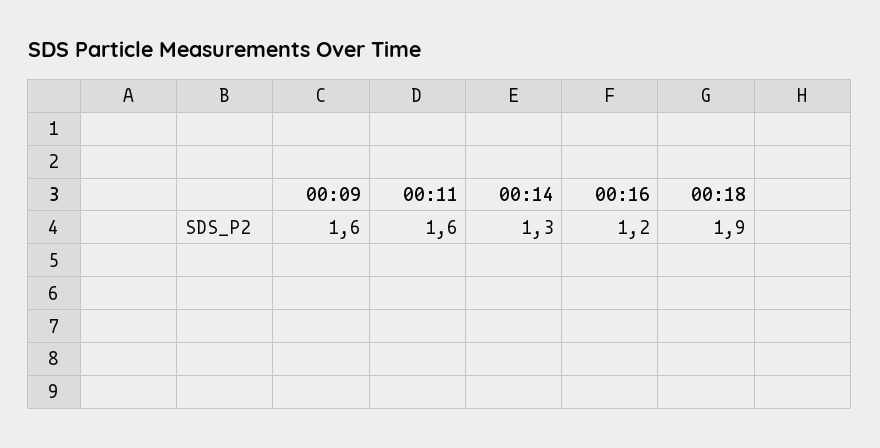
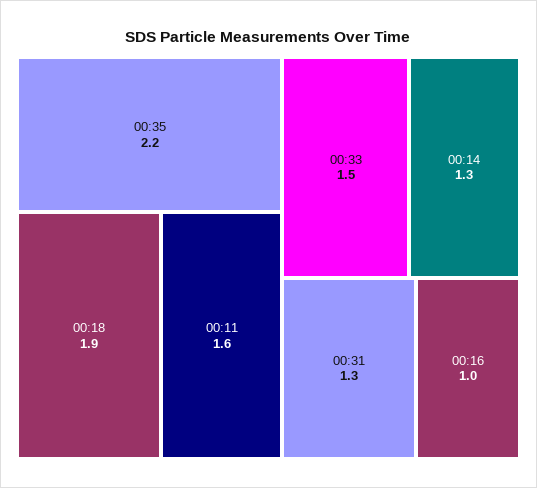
00:09: 1.6 -> none
00:16: 1.2 -> 1
00:35: none -> 2.2
00:33: none -> 1.5
00:31: none -> 1.3

